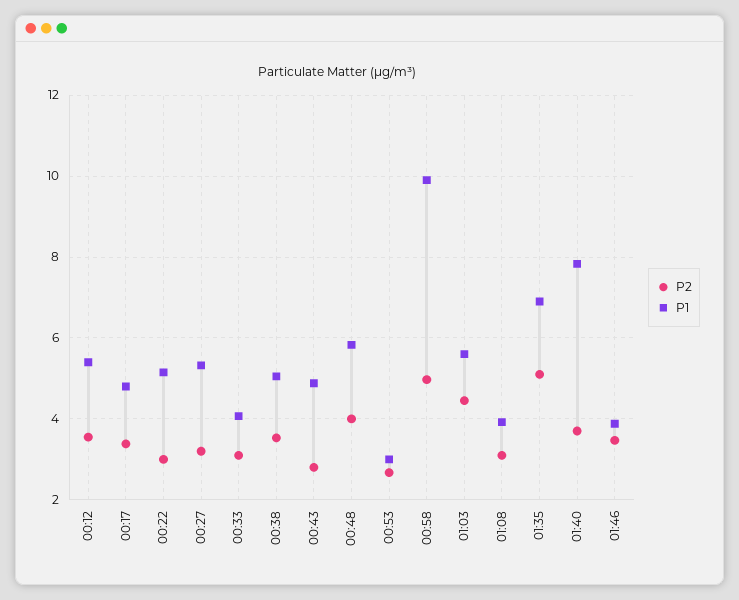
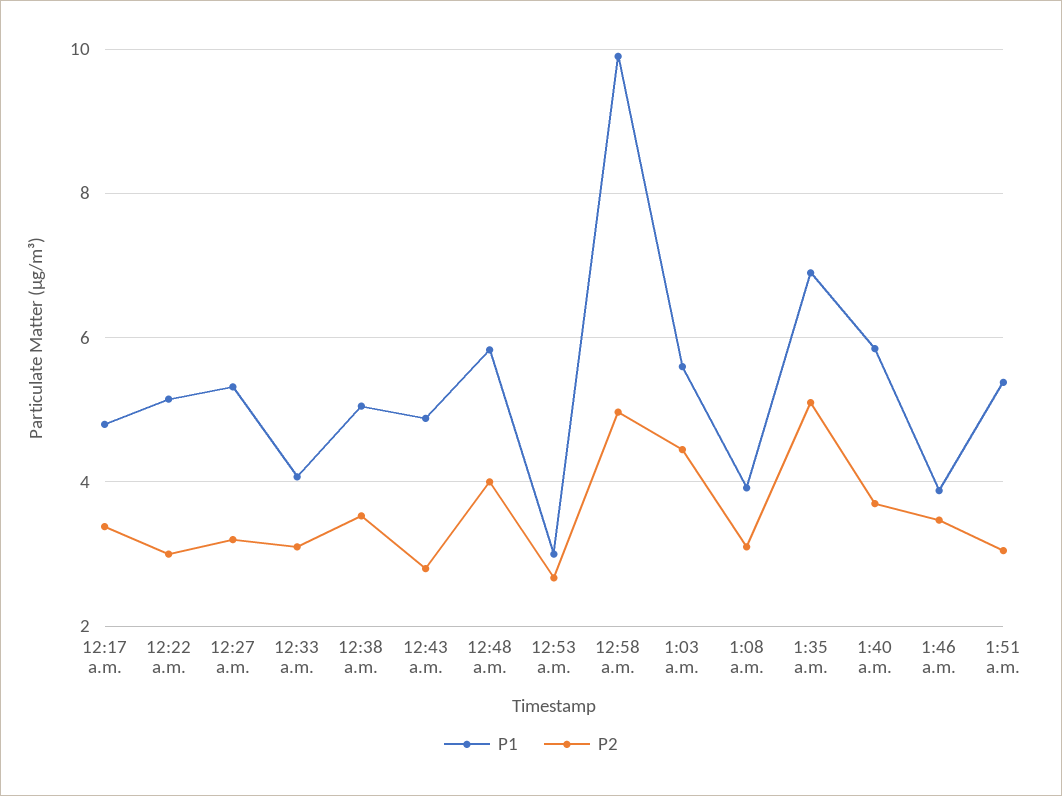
P2, 00:12: 3.6 -> none
P1, 00:12: 5.4 -> none
P1, 01:40: 7.8 -> 5.8
P1, 1:51 a.m.: none -> 5.4
P2, 1:51 a.m.: none -> 3

